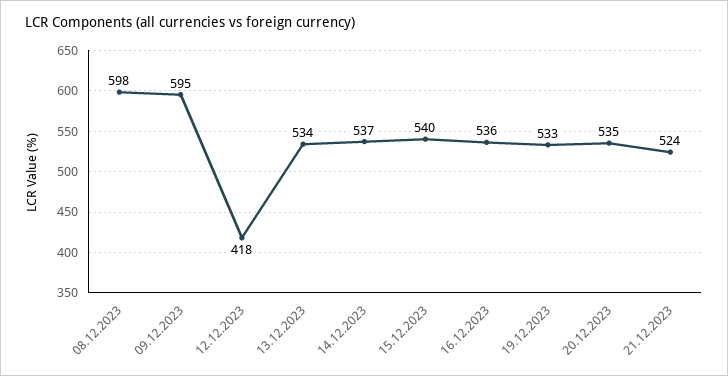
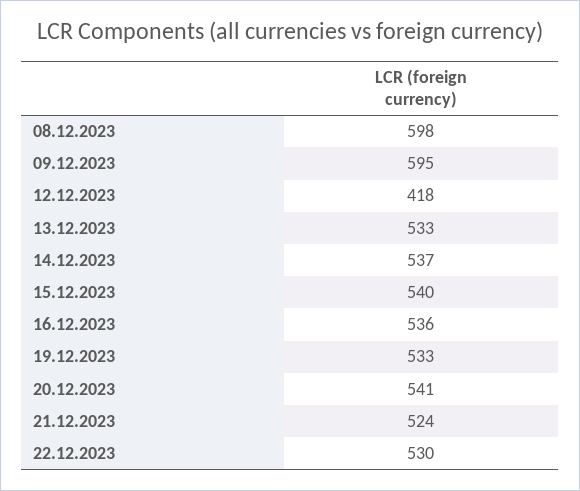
13.12.2023: 534 -> 533
20.12.2023: 535 -> 541
22.12.2023: none -> 530

